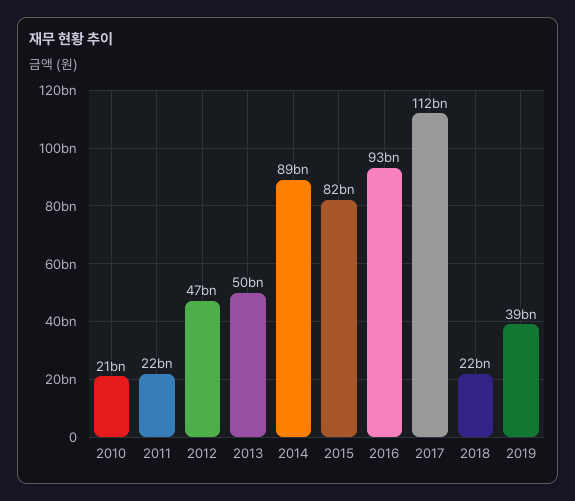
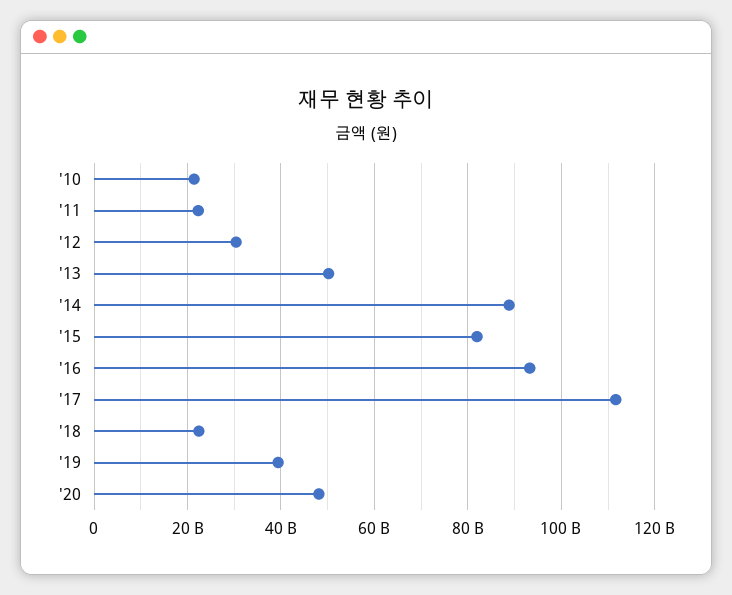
2012: 47000000000 -> 30000000000
'20: none -> 48000000000

